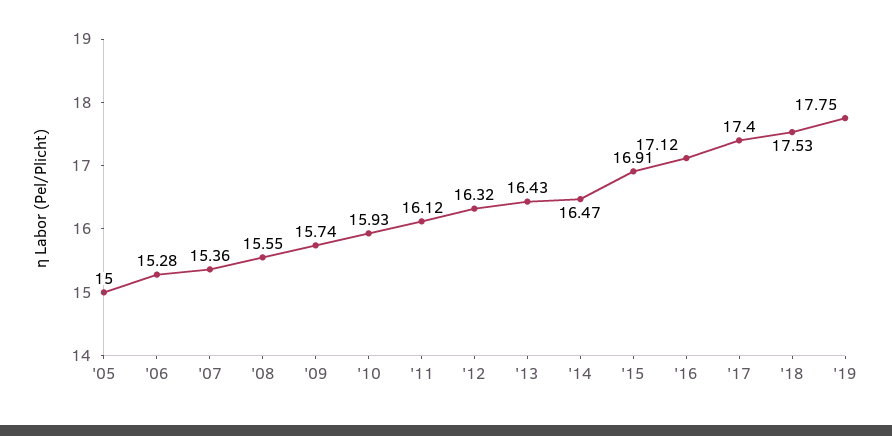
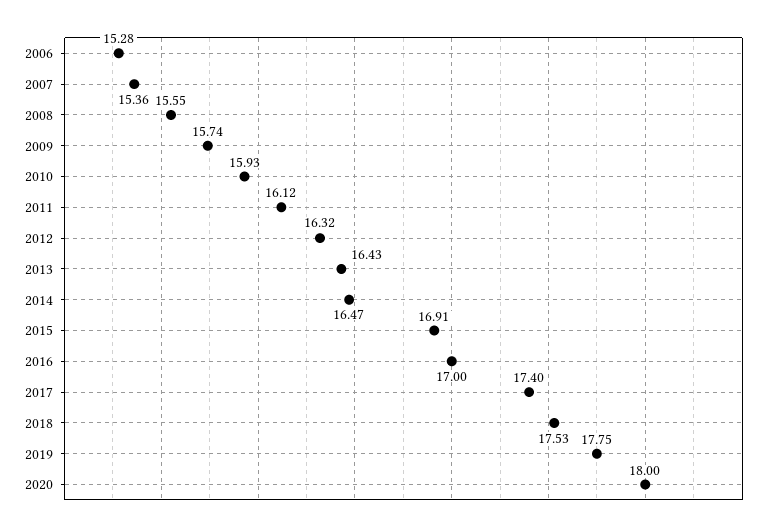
'05: 15 -> none
'16: 17.12 -> 17
2020: none -> 18

